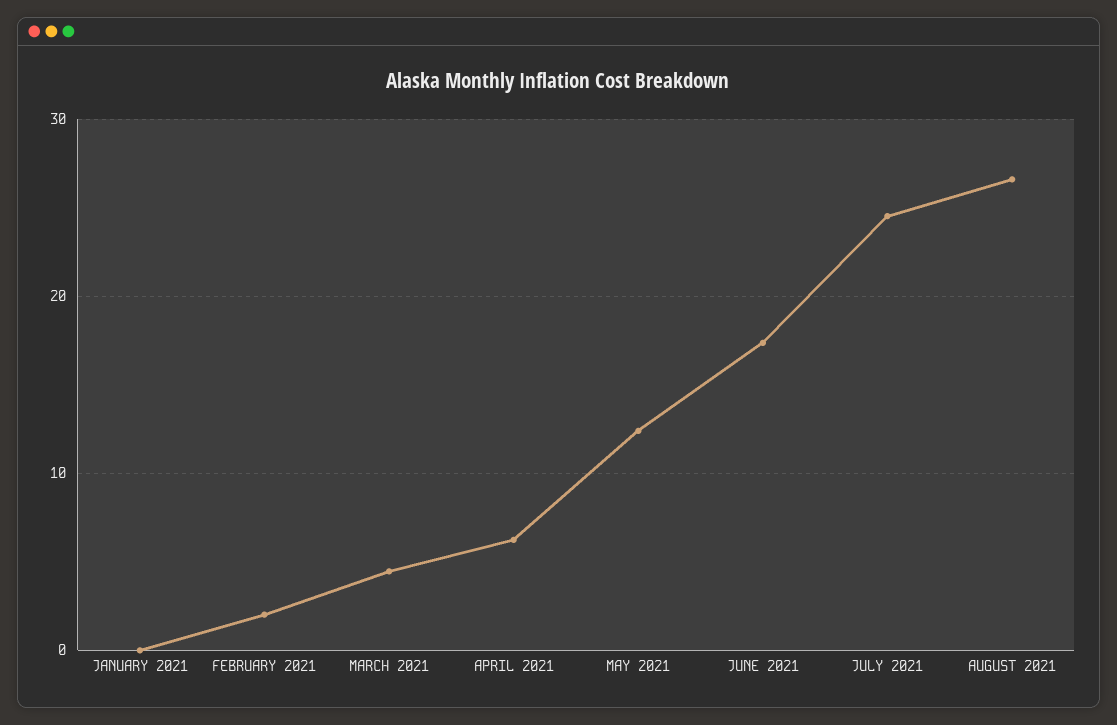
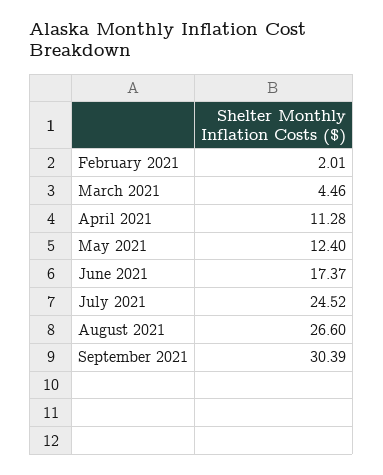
JANUARY 2021: 0 -> none
APRIL 2021: 6 -> 11.28
September 2021: none -> 30.39

